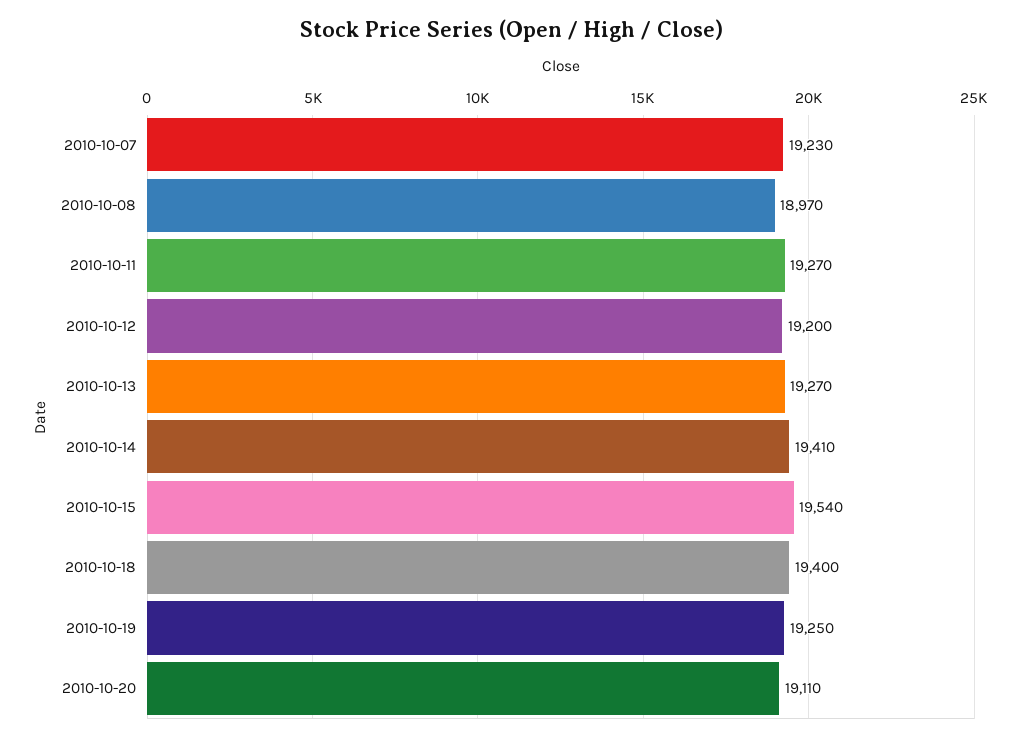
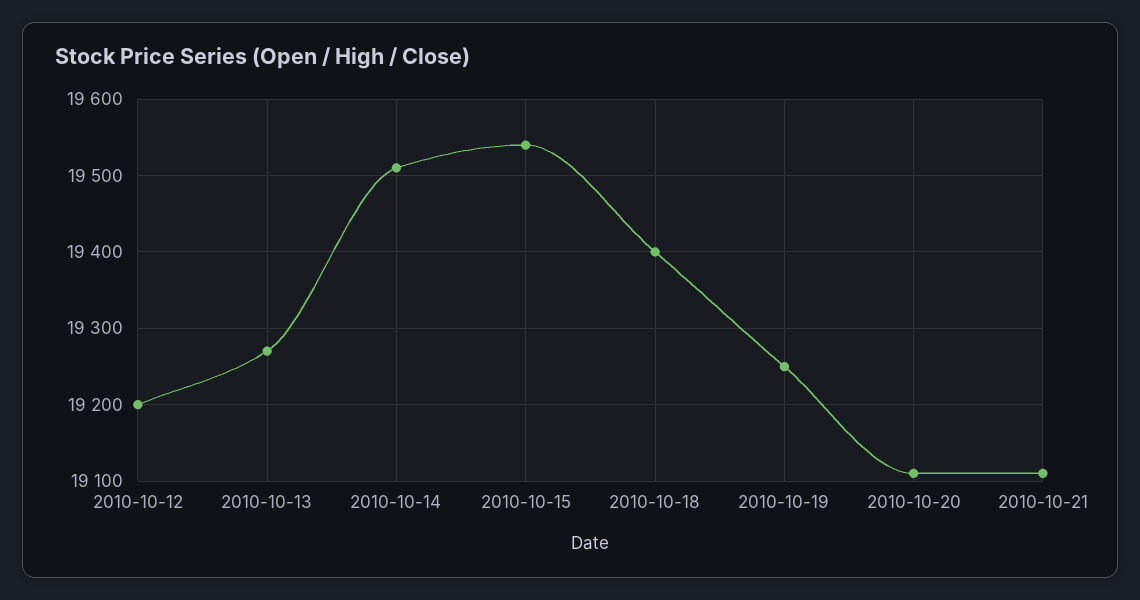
2010-10-07: 19230 -> none
2010-10-08: 18970 -> none
2010-10-11: 19270 -> none
2010-10-14: 19410 -> 19510
2010-10-21: none -> 19110

